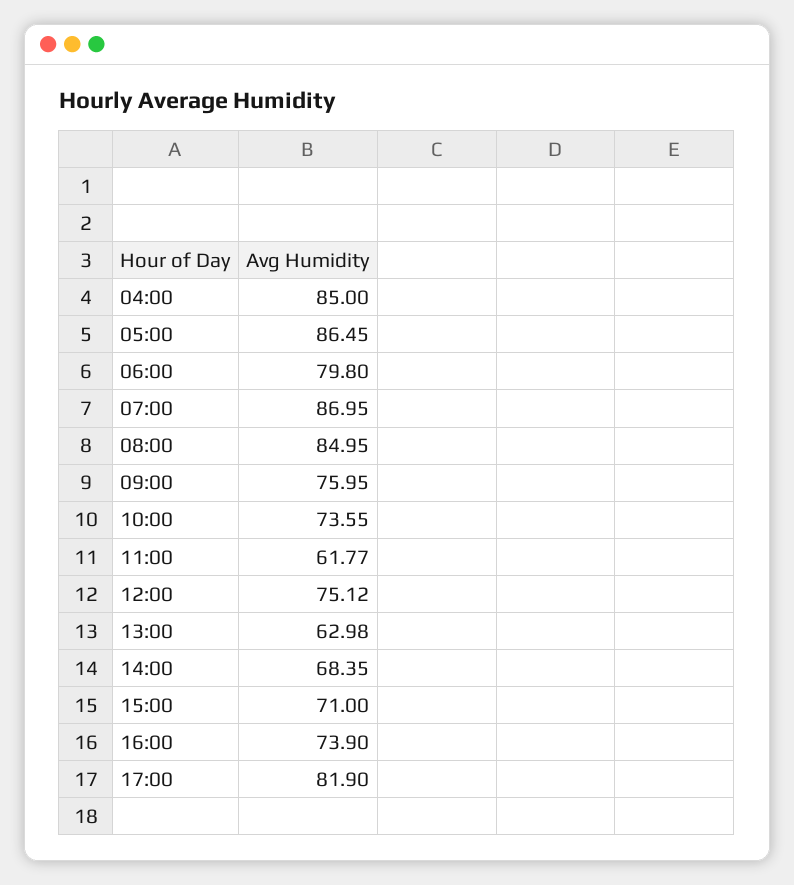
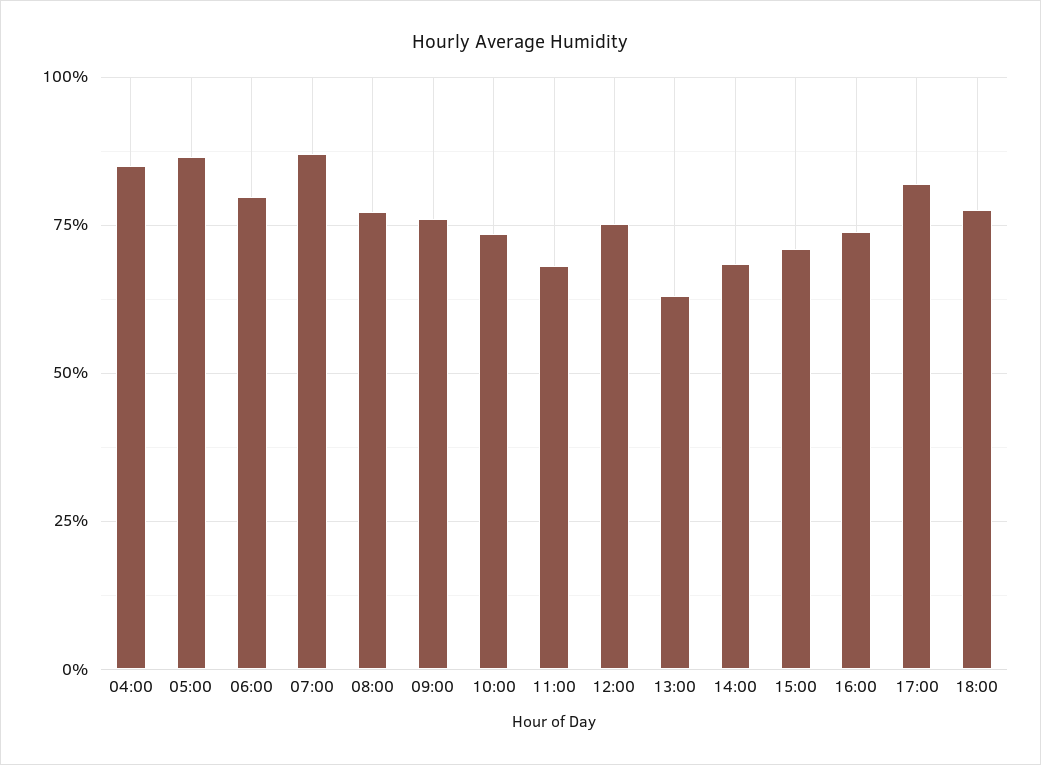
08:00: 84.95 -> 77.5
11:00: 61.77 -> 67.5
18:00: none -> 77.5

